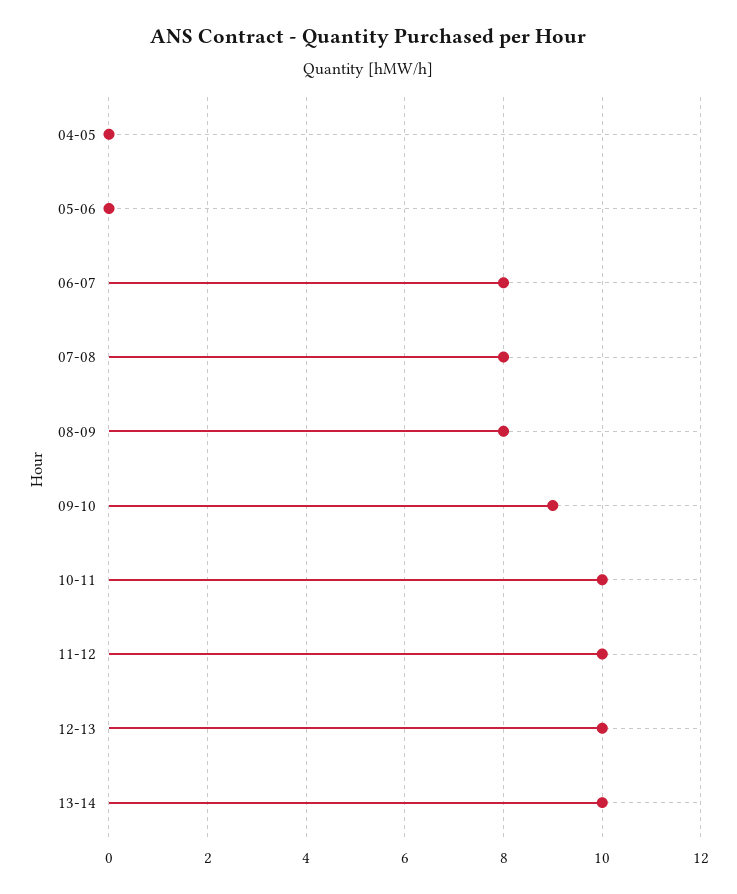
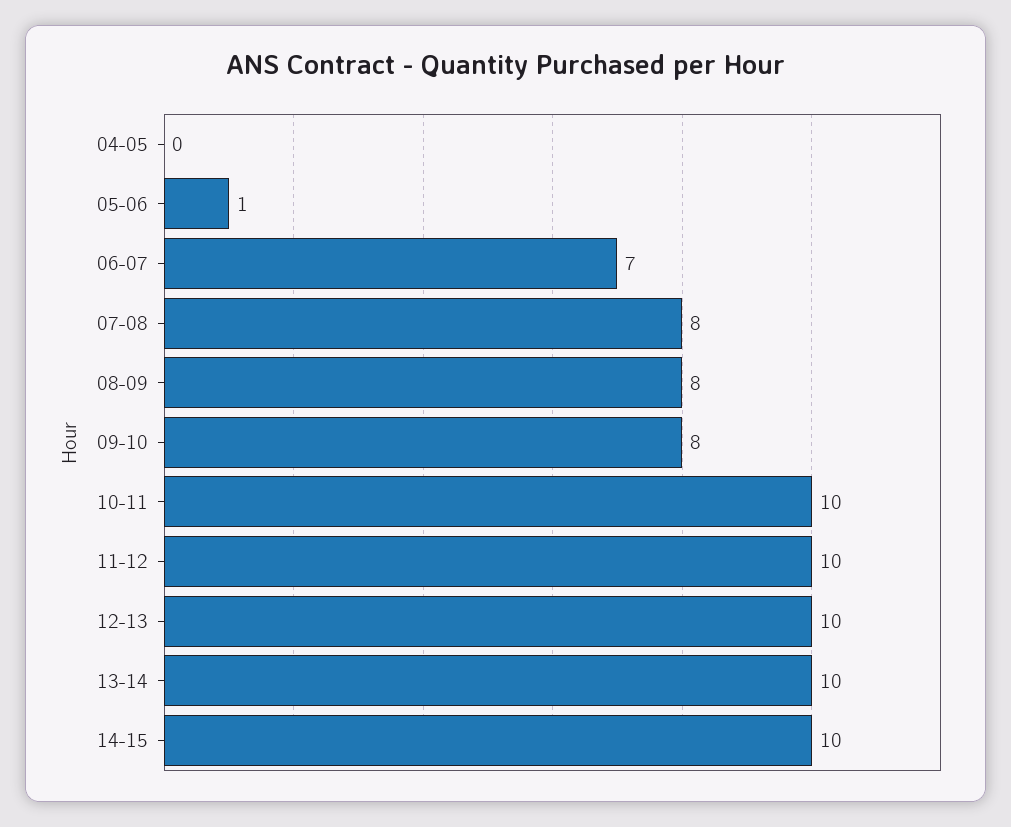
05-06: 0 -> 1
06-07: 8 -> 7
09-10: 9 -> 8
14-15: none -> 10

